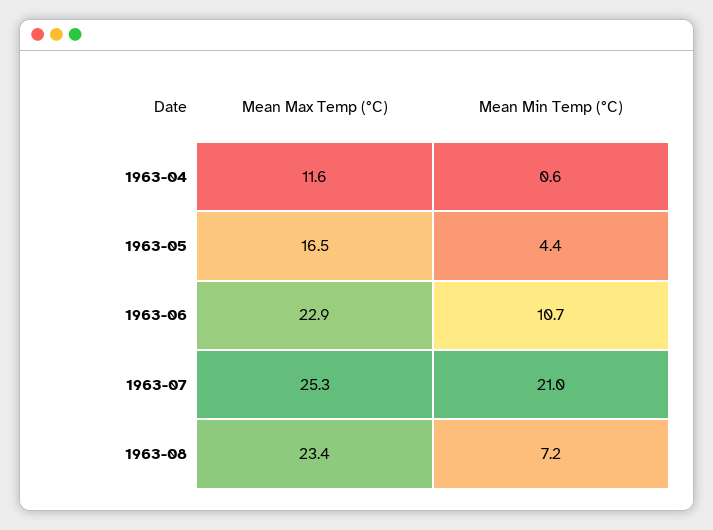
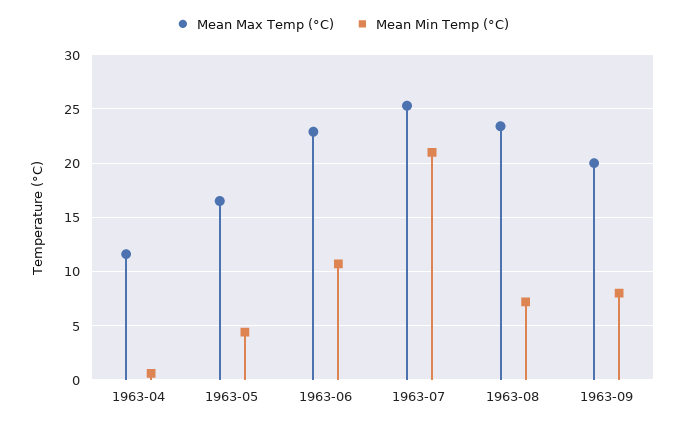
Mean Max Temp (°C), 1963-09: none -> 20
Mean Min Temp (°C), 1963-09: none -> 8

